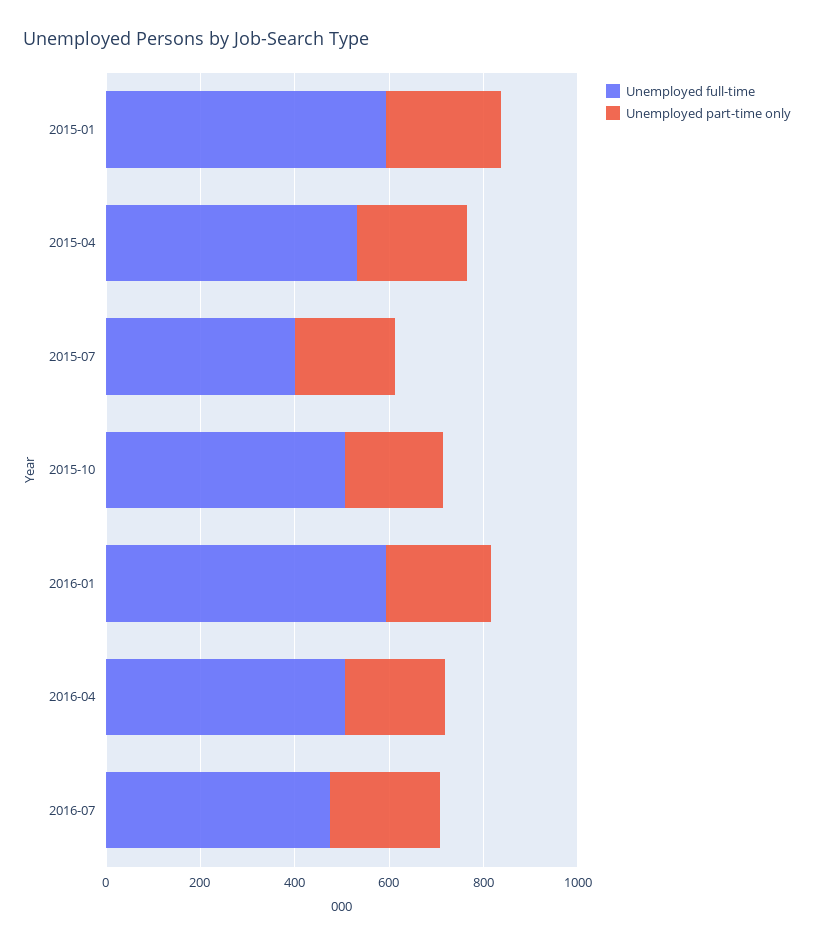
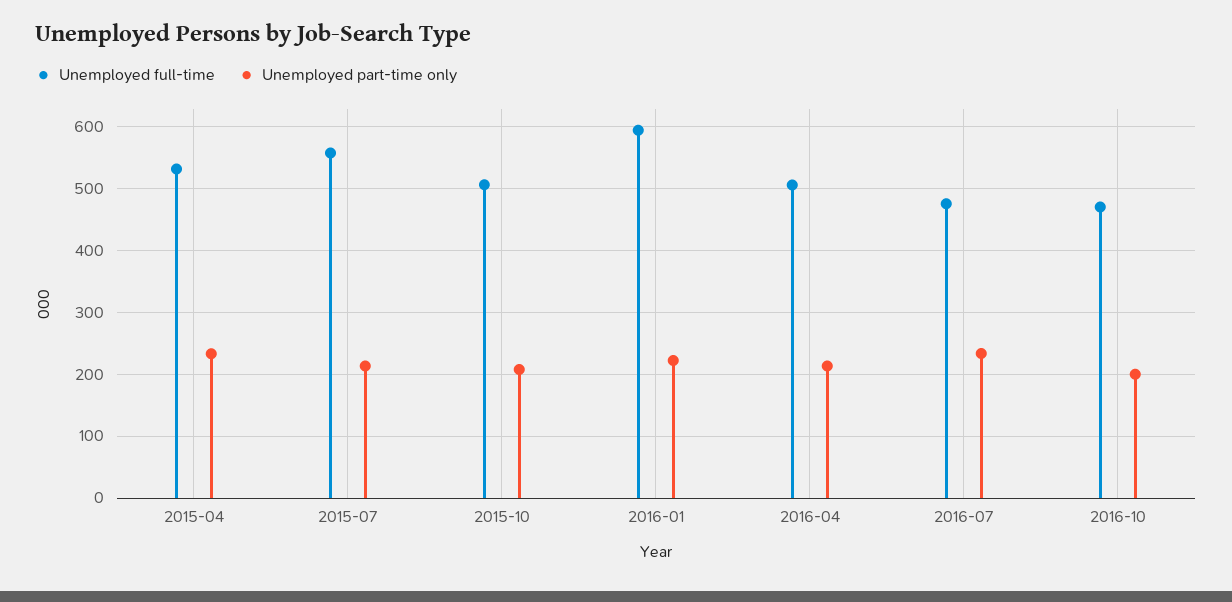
Unemployed full-time, 2015-01: 600 -> none
Unemployed part-time only, 2015-01: 250 -> none
Unemployed full-time, 2015-07: 400 -> 560
Unemployed full-time, 2016-10: none -> 470
Unemployed part-time only, 2016-10: none -> 200

